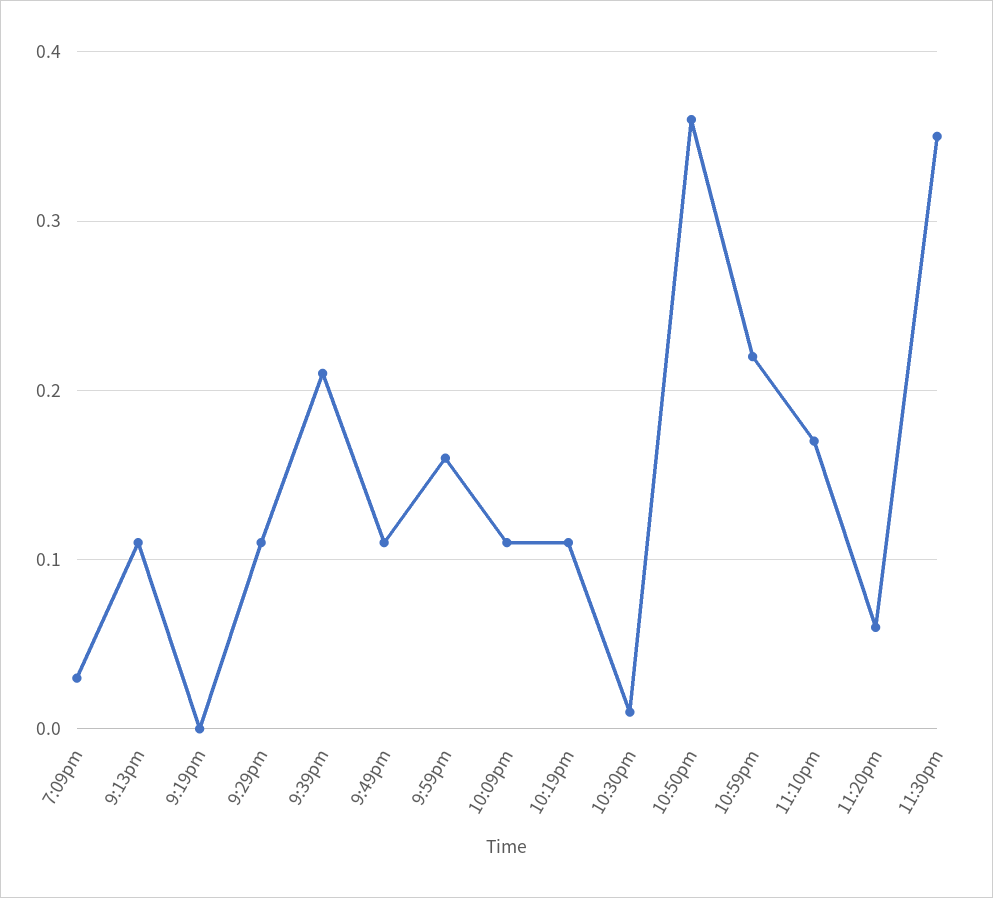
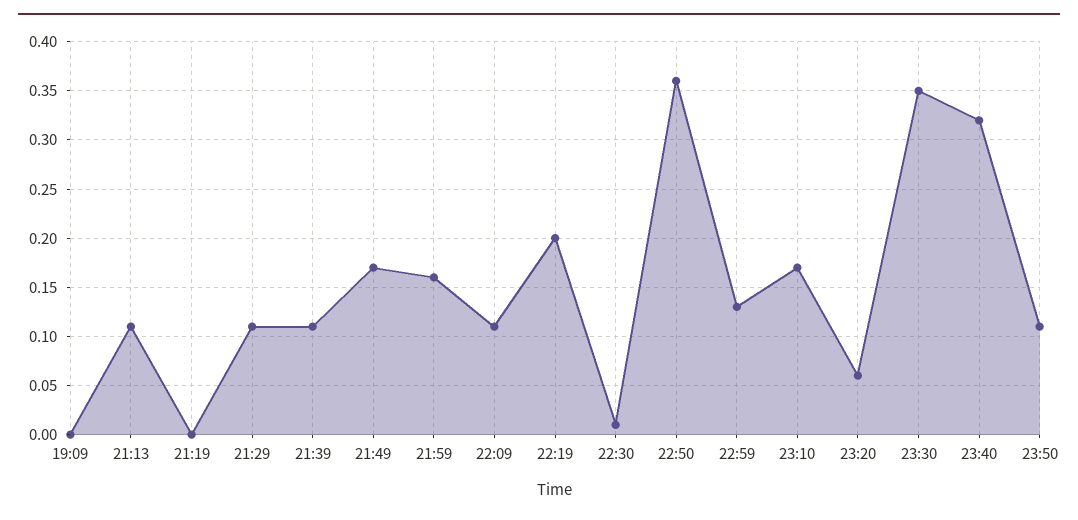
7:09pm: 0.03 -> 0
9:39pm: 0.21 -> 0.11
9:49pm: 0.11 -> 0.17
10:19pm: 0.11 -> 0.2
10:59pm: 0.22 -> 0.13
23:40: none -> 0.32
23:50: none -> 0.11

